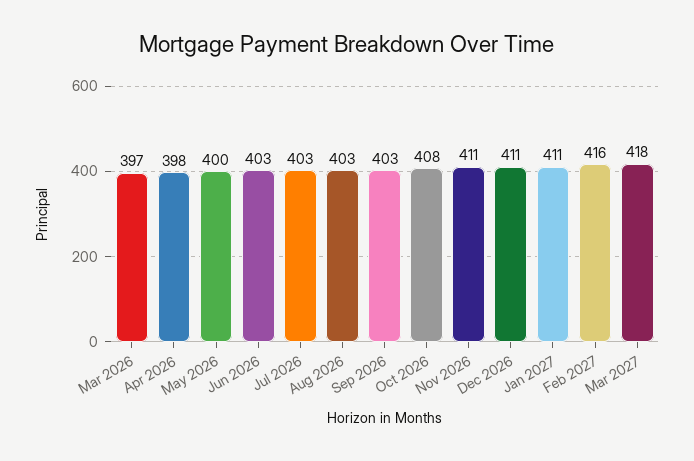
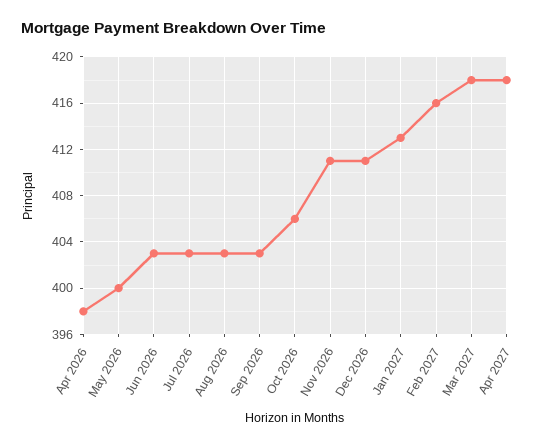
Mar 2026: 397 -> none
Oct 2026: 408 -> 406
Jan 2027: 411 -> 413
Apr 2027: none -> 418

